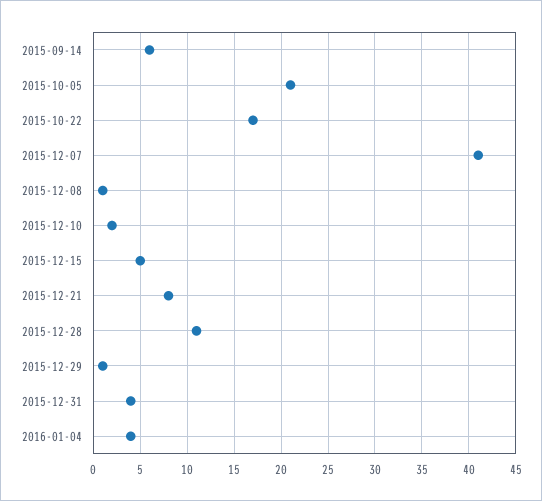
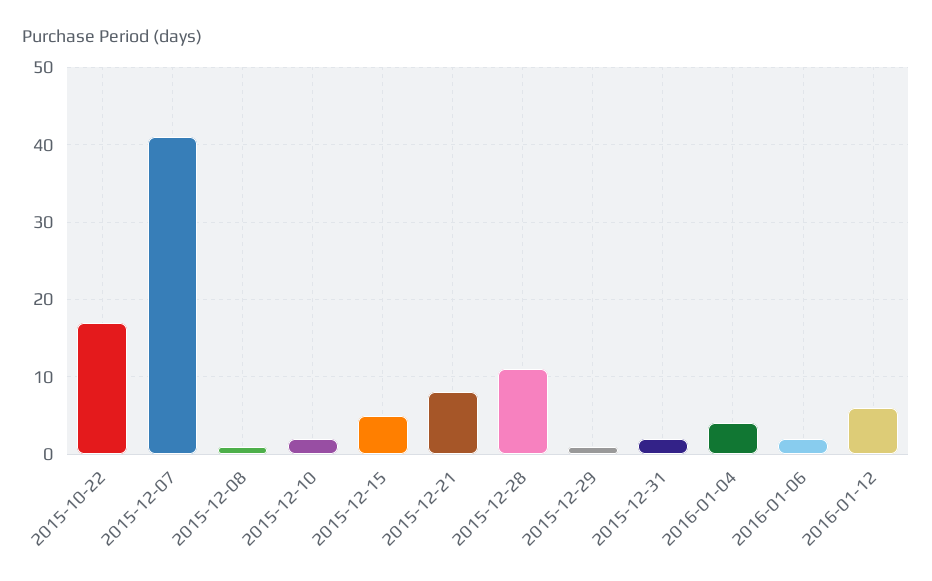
2015-09-14: 6 -> none
2015-10-05: 21 -> none
2015-12-31: 4 -> 2
2016-01-06: none -> 2
2016-01-12: none -> 6

